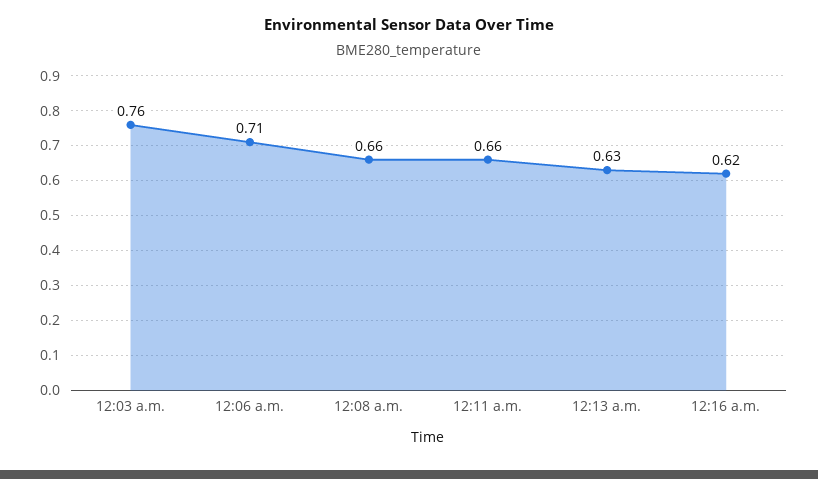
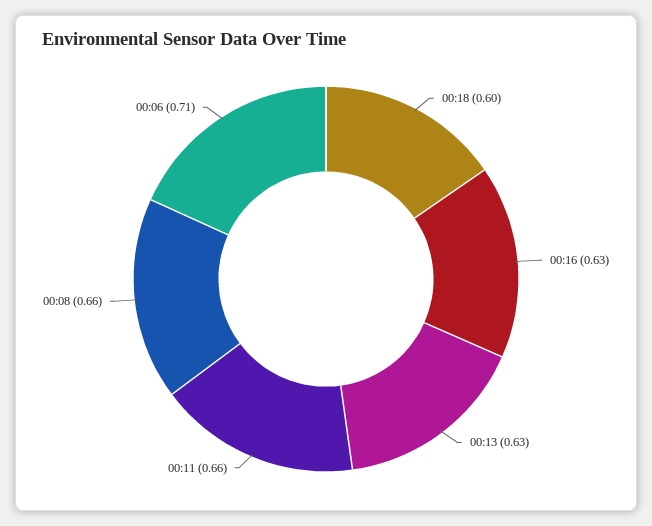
12:03 a.m.: 0.76 -> none
12:16 a.m.: 0.62 -> 0.63
00:18: none -> 0.6

